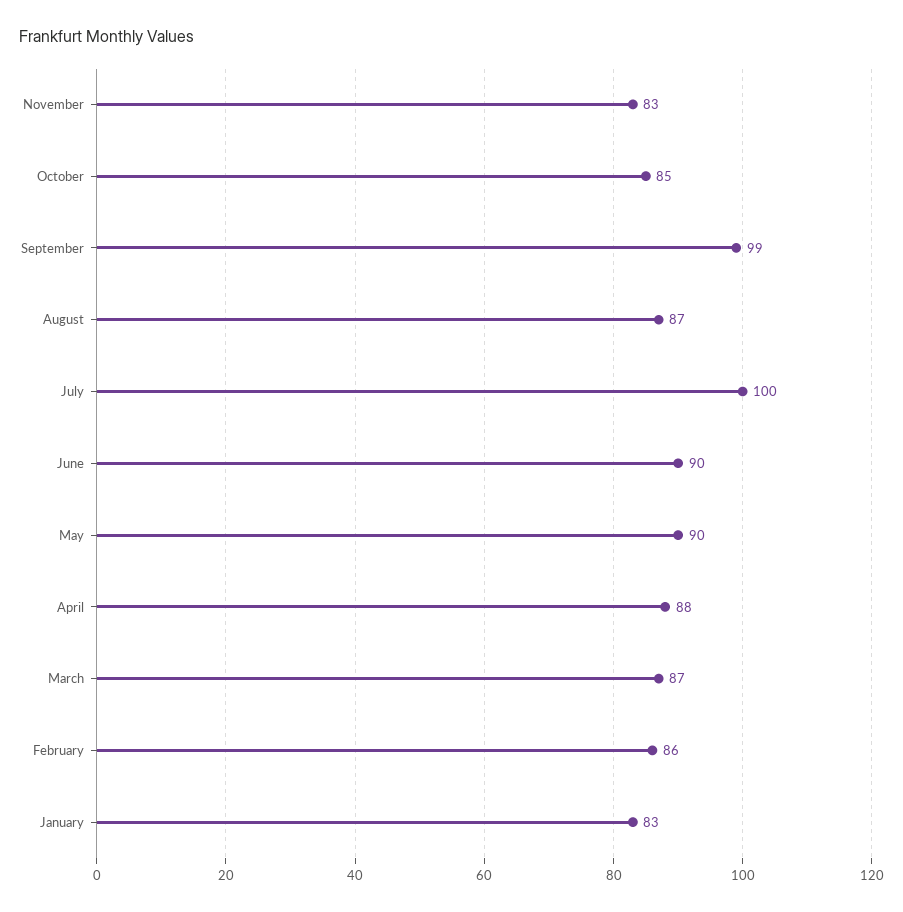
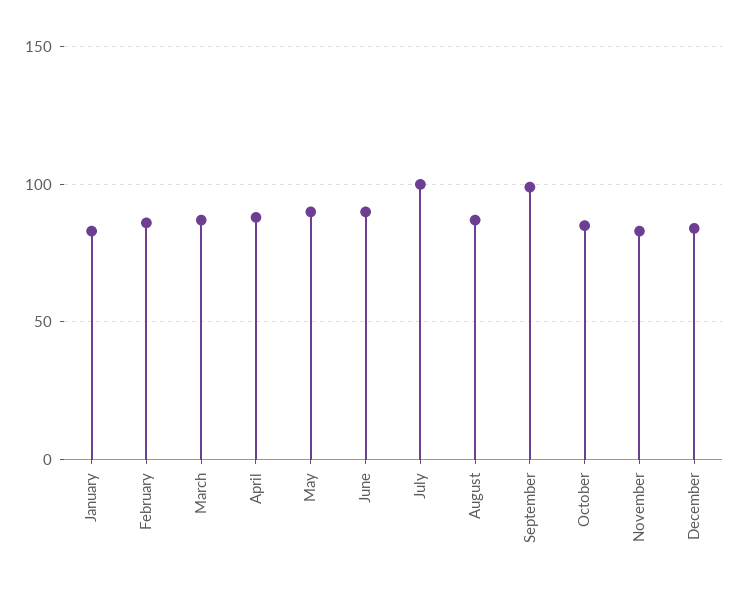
December: none -> 85

